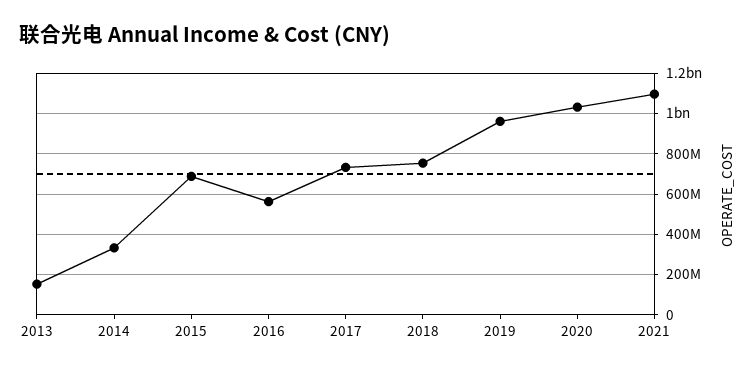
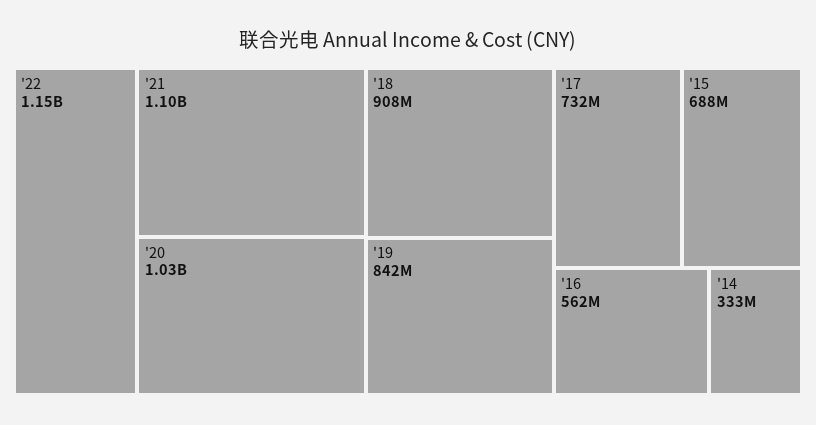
2013: 150000000 -> none
2018: 750000000 -> 908000000
2019: 950000000 -> 842000000
'22: none -> 1150000000

